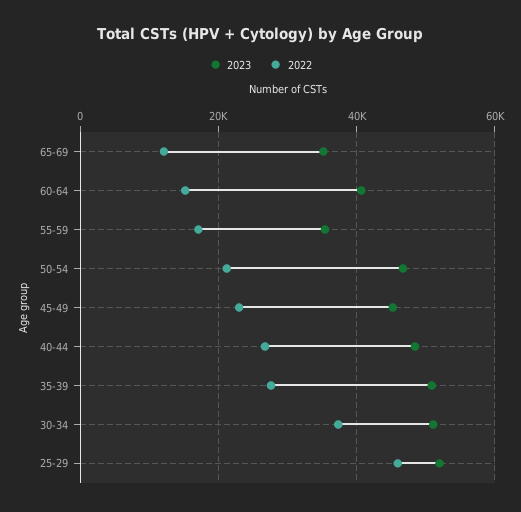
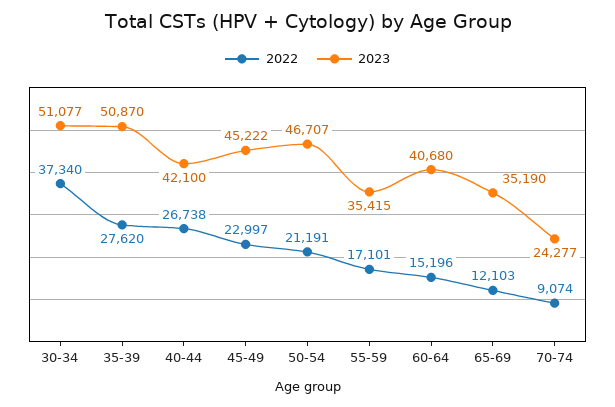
2023, 40-44: 48000 -> 42100
2023, 25-29: 52000 -> none
2022, 25-29: 46000 -> none
2022, 70-74: none -> 9074
2023, 70-74: none -> 24277

